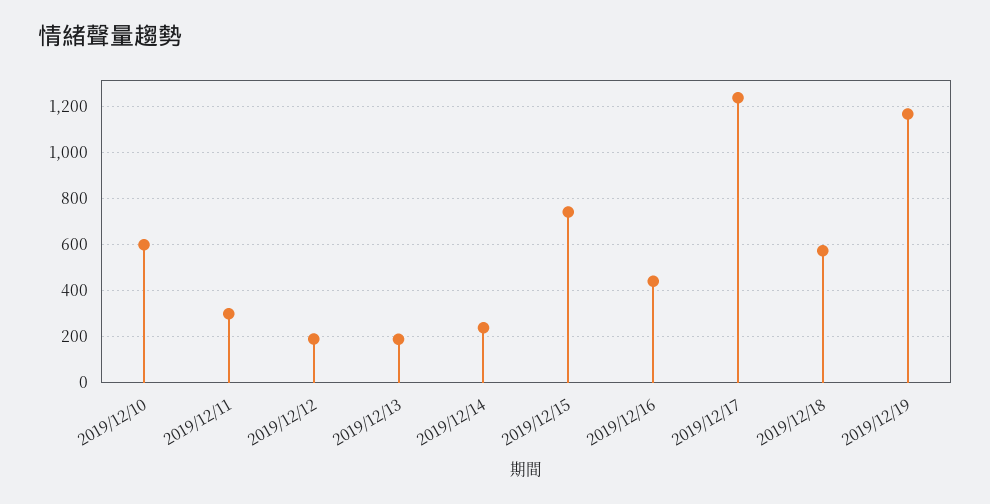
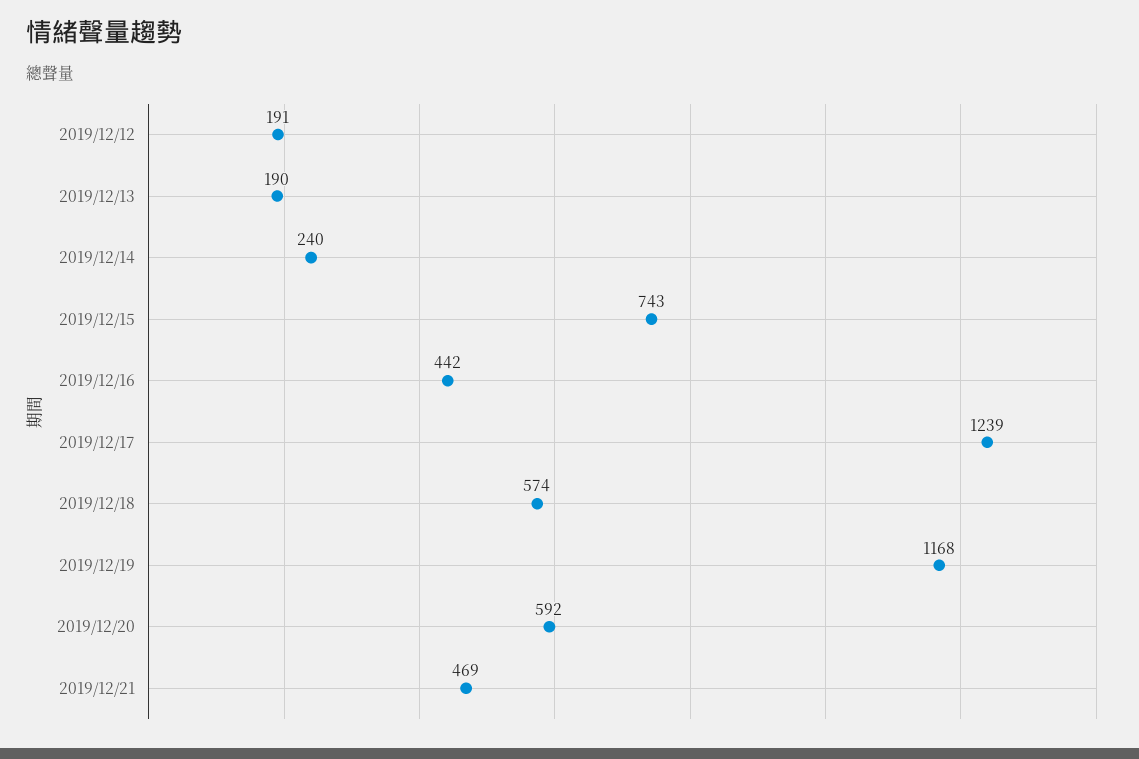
2019/12/10: 600 -> none
2019/12/11: 300 -> none
2019/12/20: none -> 592
2019/12/21: none -> 469

